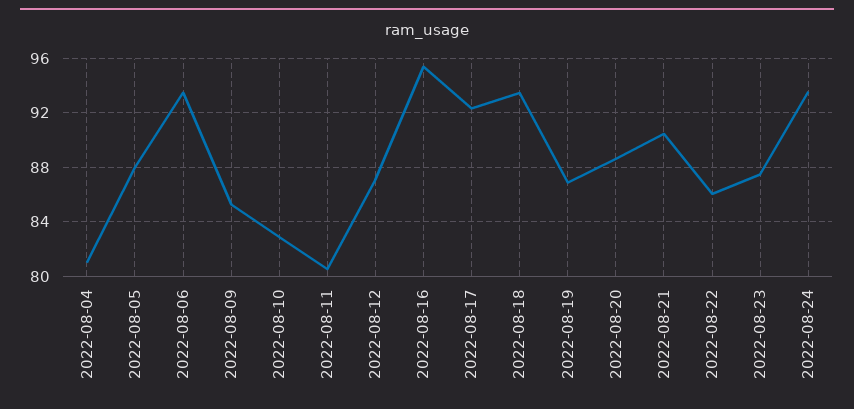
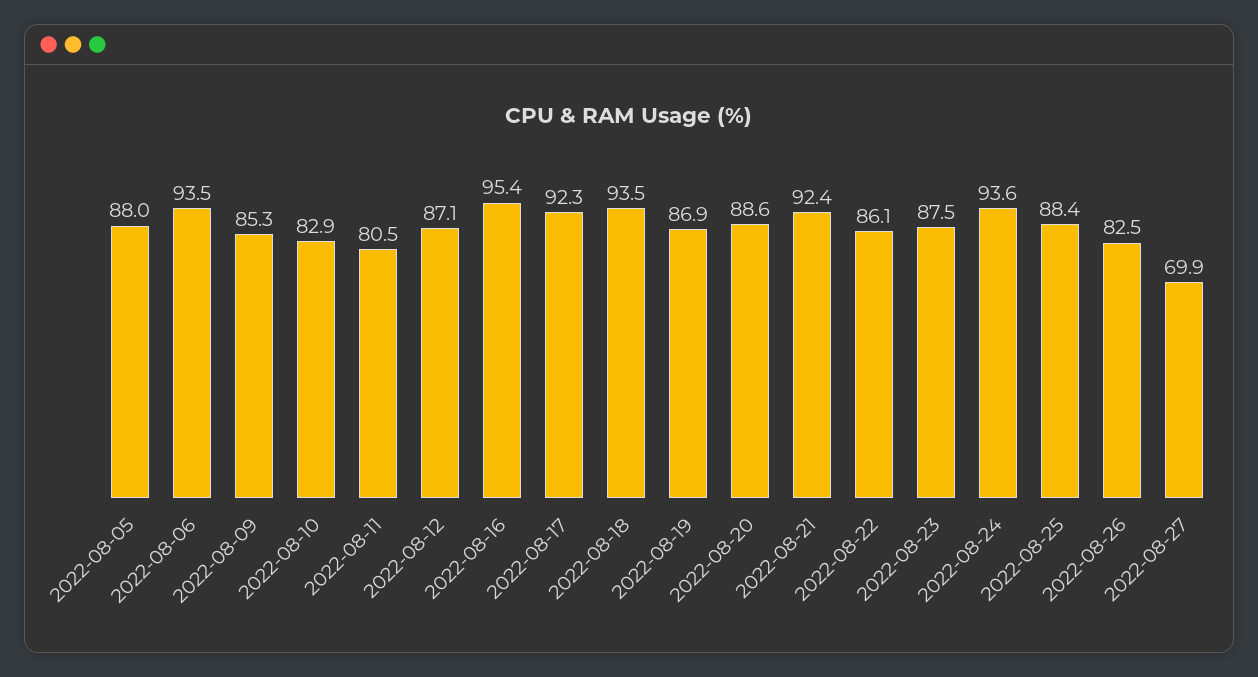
2022-08-04: 81 -> none
2022-08-21: 90.5 -> 92.4
2022-08-25: none -> 88.4
2022-08-26: none -> 82.5
2022-08-27: none -> 69.9

